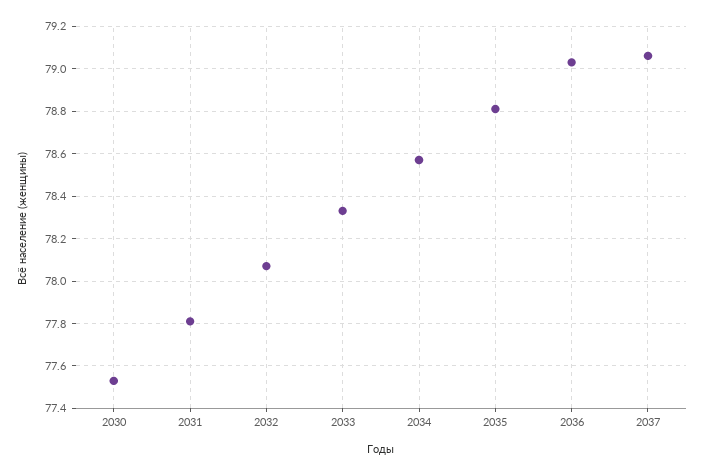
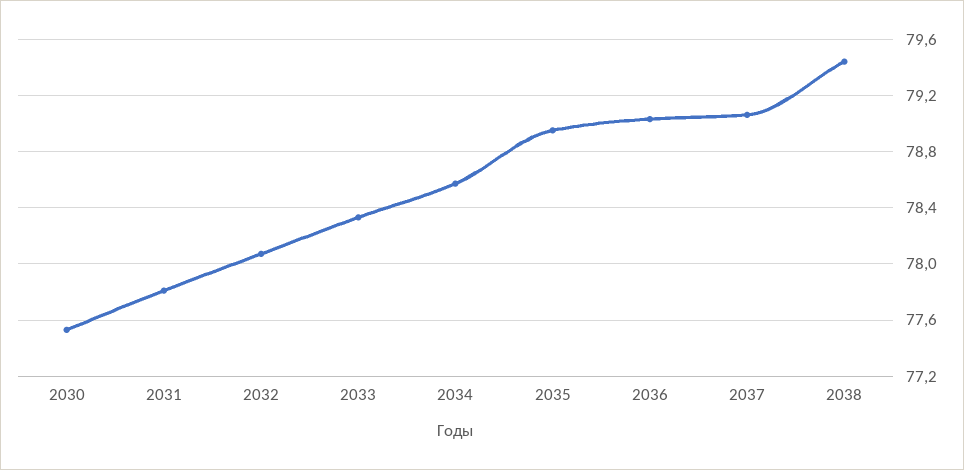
2035: 78.8 -> 78.95
2038: none -> 79.45

